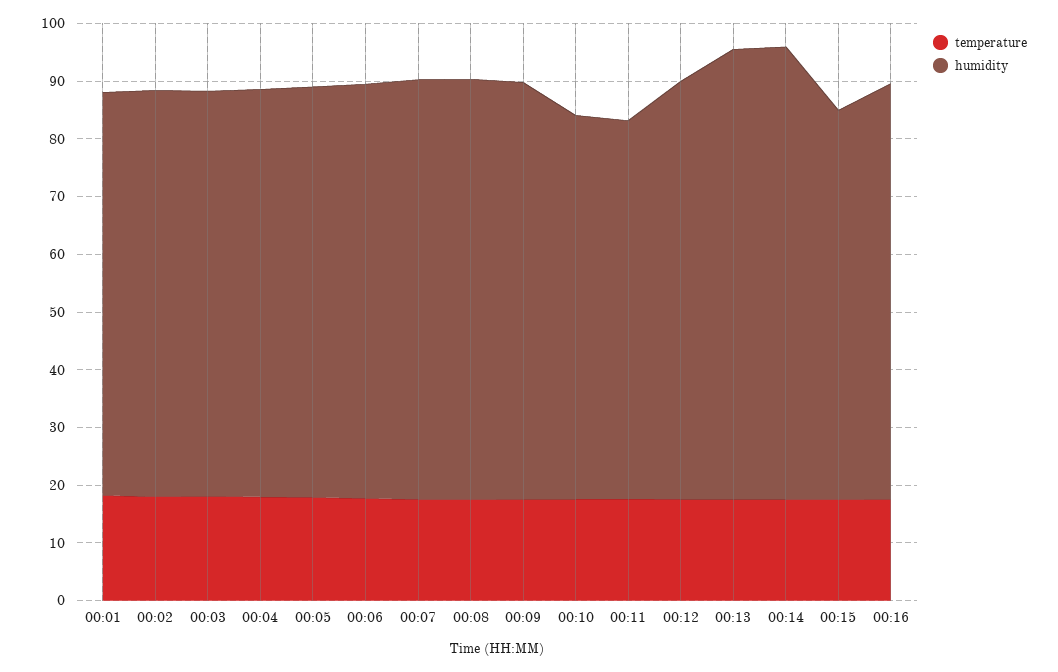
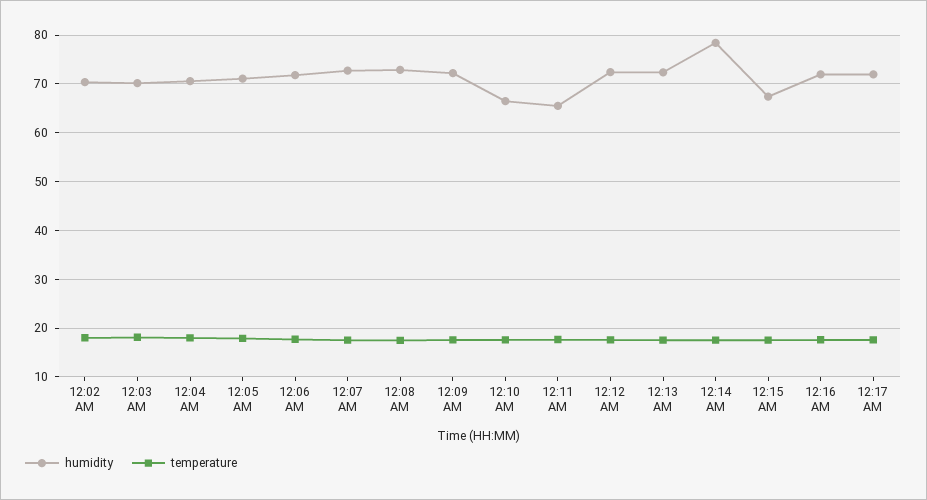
temperature, 00:01: 18 -> none
humidity, 00:01: 70 -> none
humidity, 00:13: 78 -> 72
humidity, 12:17 AM: none -> 72
temperature, 12:17 AM: none -> 18

